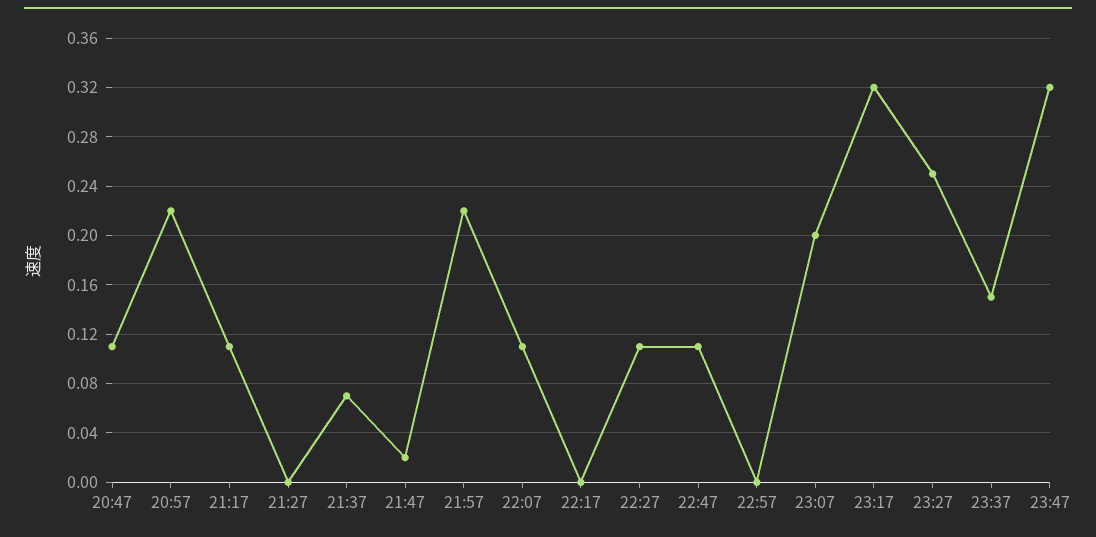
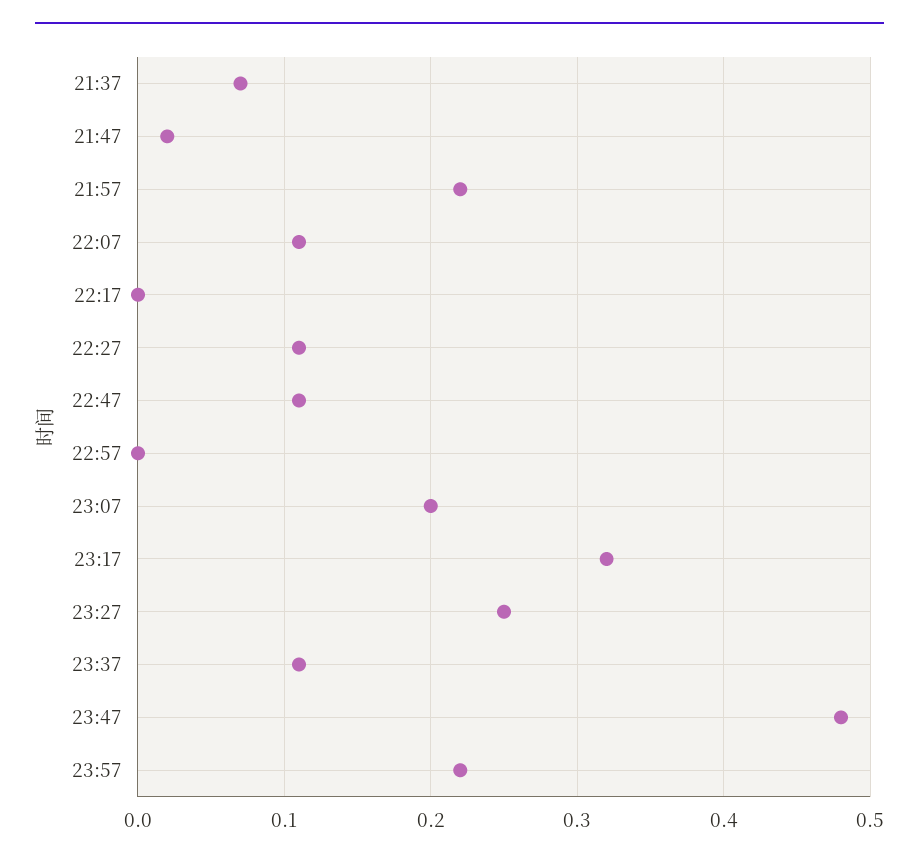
20:47: 0.11 -> none
20:57: 0.22 -> none
21:17: 0.11 -> none
21:27: 0 -> none
23:37: 0.15 -> 0.11
23:47: 0.32 -> 0.48
23:57: none -> 0.22

